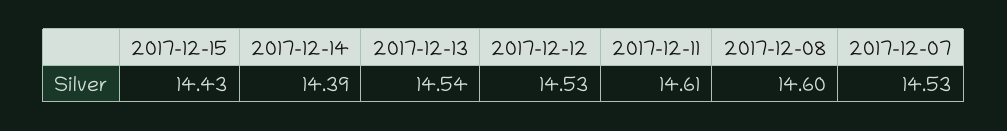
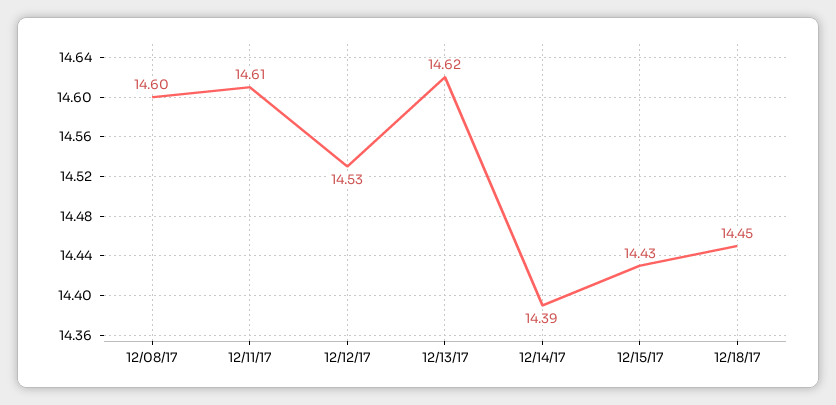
2017-12-13: 14.54 -> 14.62
2017-12-07: 14.53 -> none
12/18/17: none -> 14.45

